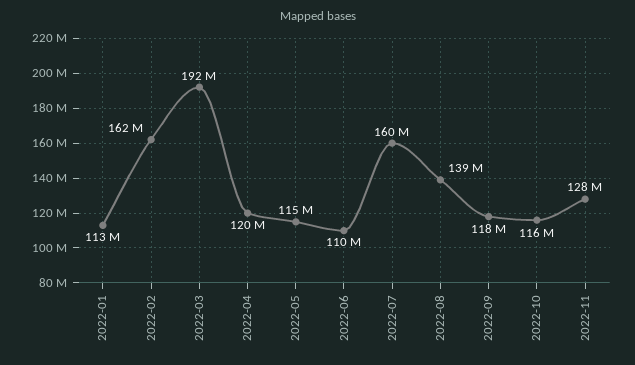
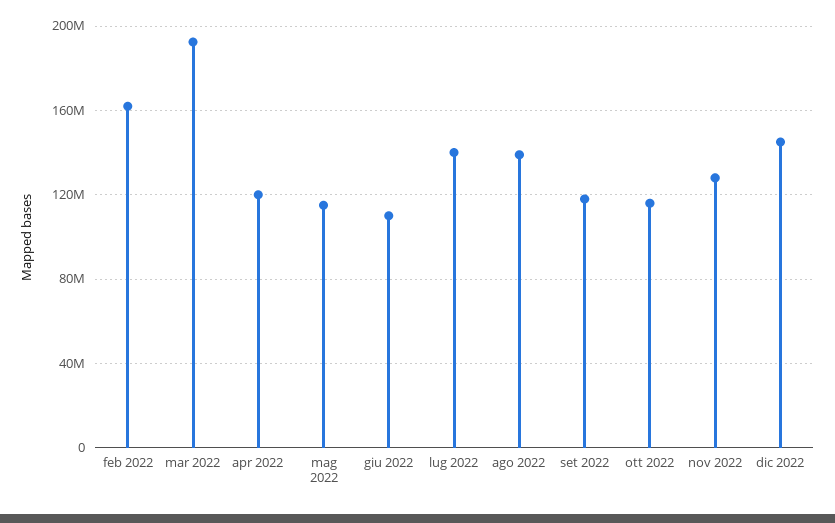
2022-01: 113000000 -> none
2022-07: 160000000 -> 140000000
dic 2022: none -> 145000000

